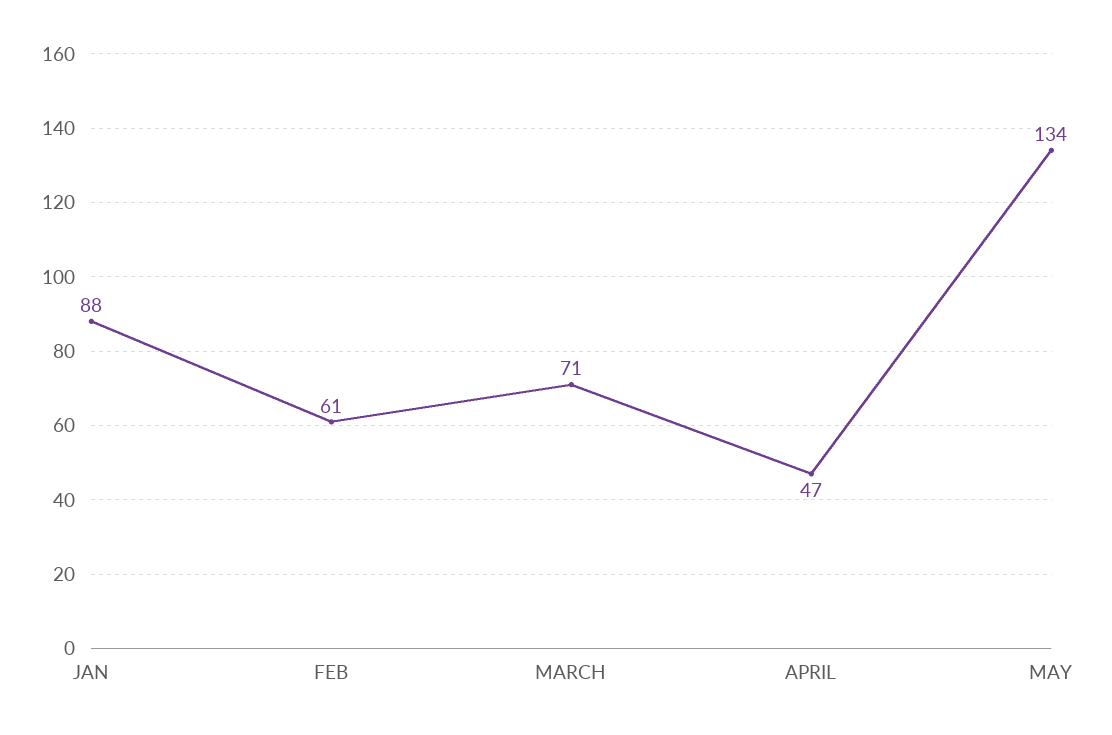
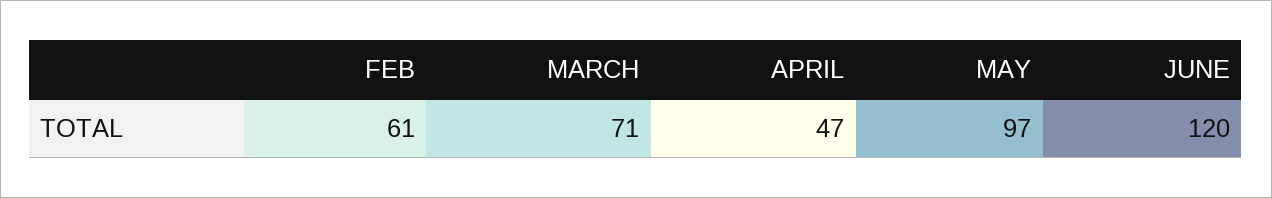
JAN: 88 -> none
MAY: 134 -> 97
JUNE: none -> 120

